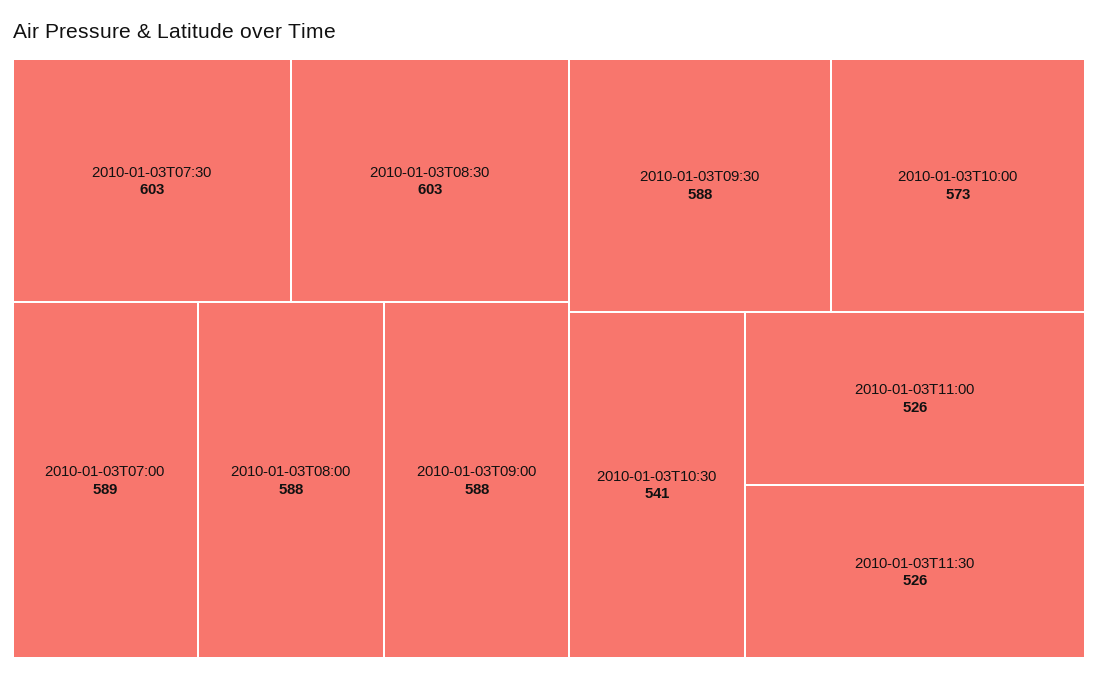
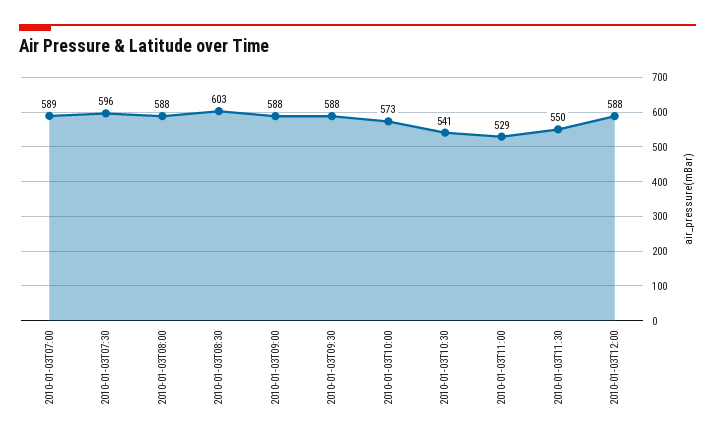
2010-01-03T07:30: 603 -> 596
2010-01-03T11:00: 526 -> 529
2010-01-03T11:30: 526 -> 550
2010-01-03T12:00: none -> 588

